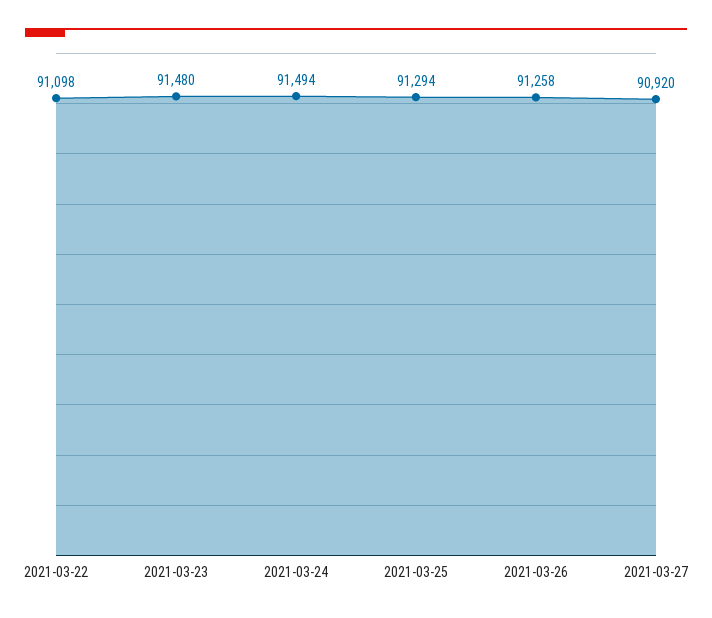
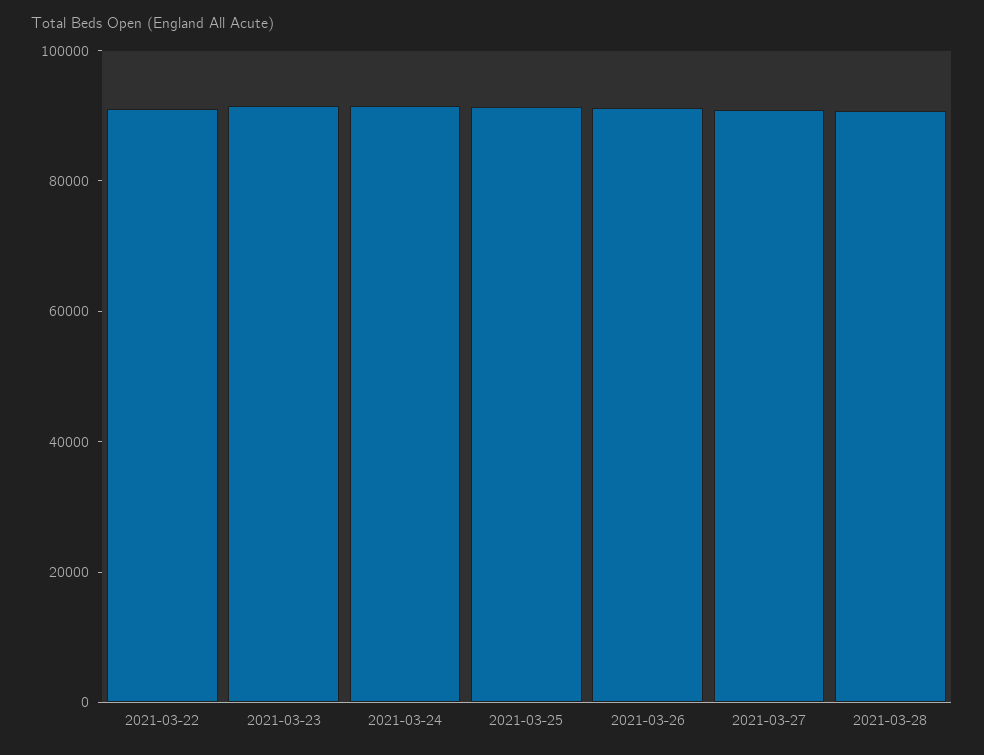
2021-03-28: none -> 90000

